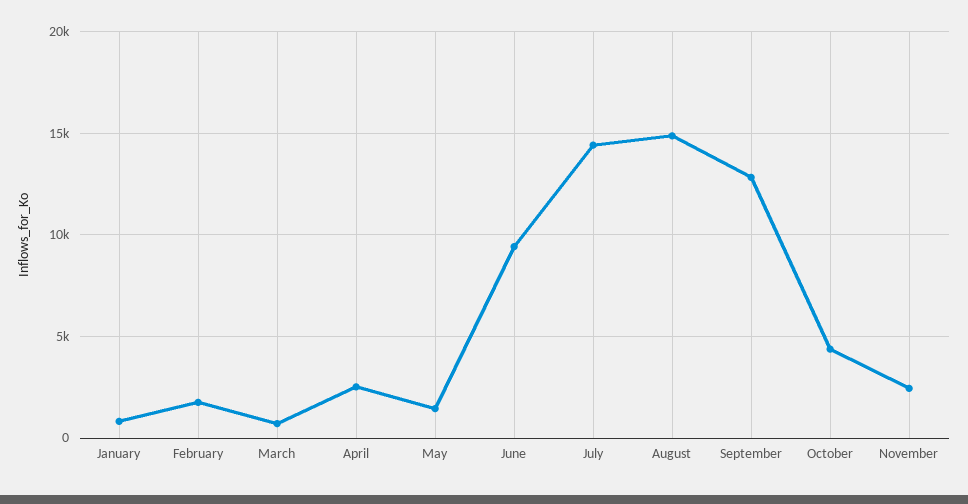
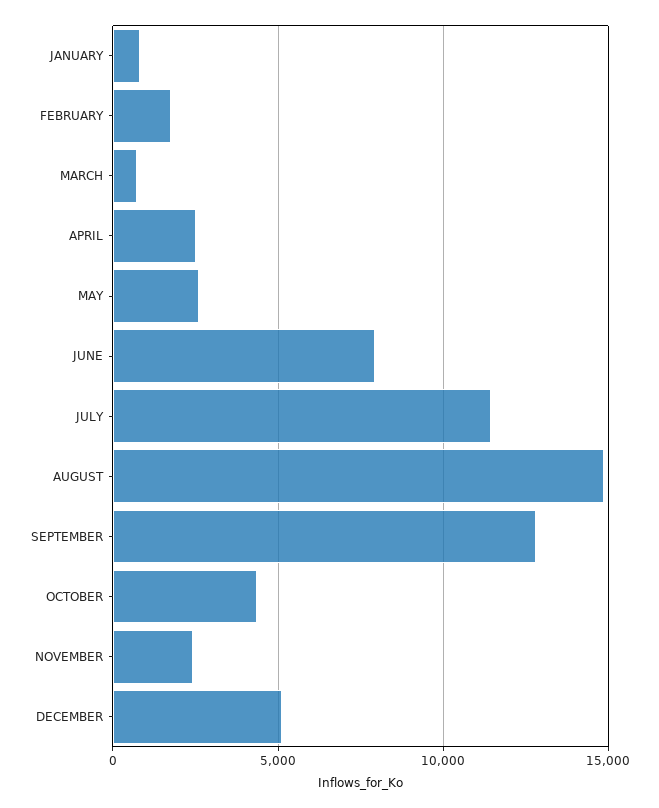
May: 1500 -> 2500
June: 9500 -> 8000
July: 14500 -> 11500
DECEMBER: none -> 5000

